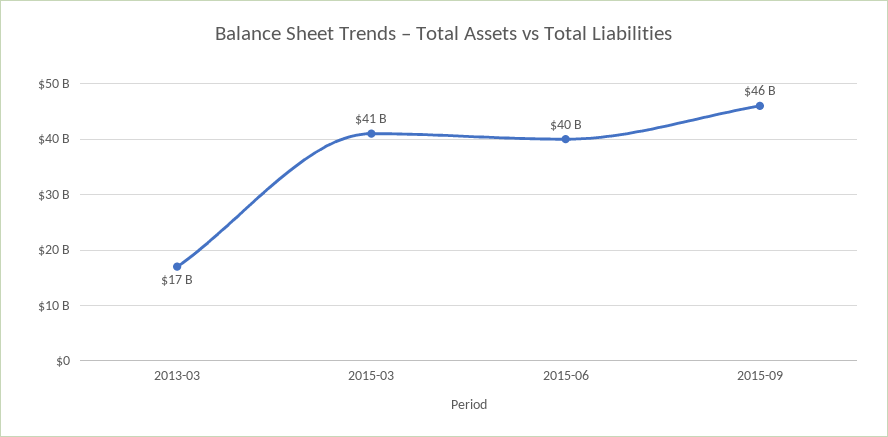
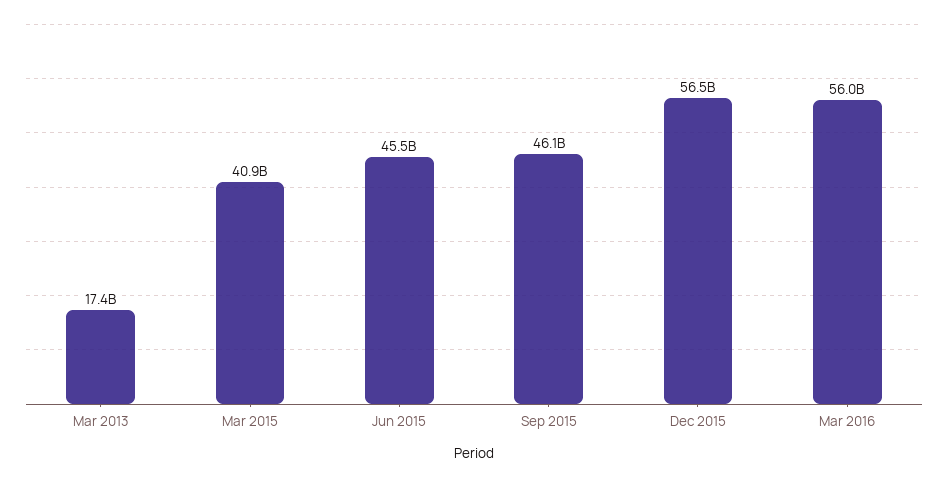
2015-06: 40000000000 -> 45500000000
Dec 2015: none -> 56500000000
Mar 2016: none -> 56000000000

